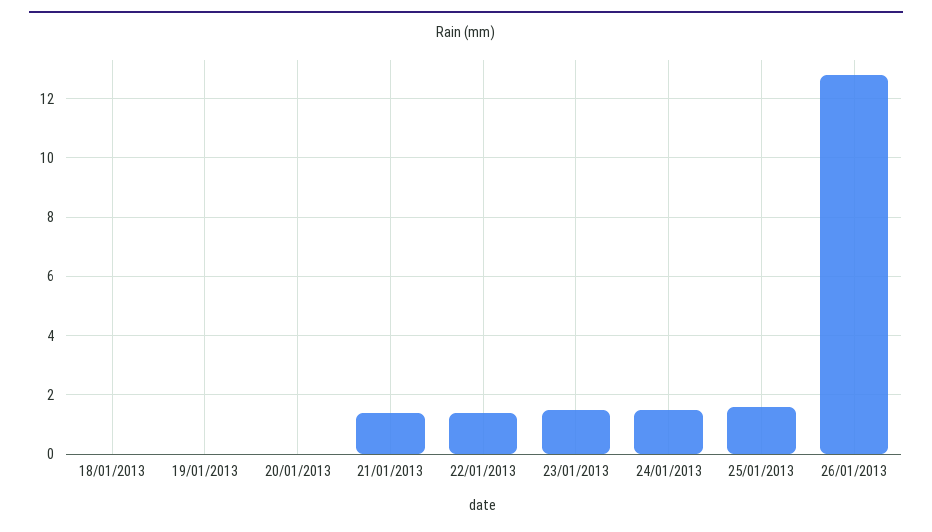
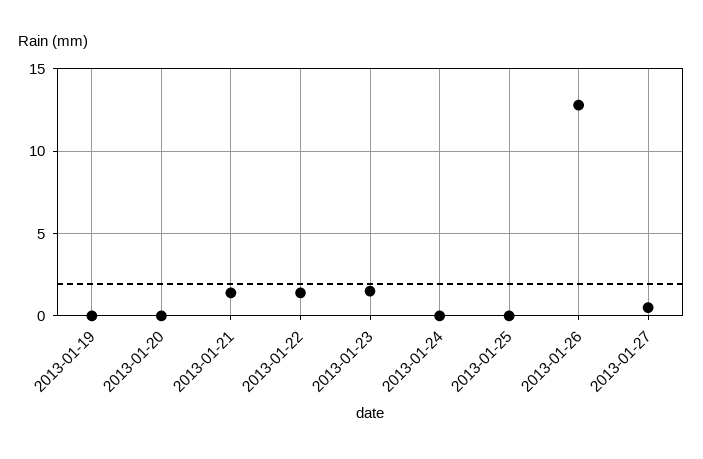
18/01/2013: 0 -> none
24/01/2013: 1.5 -> 0
25/01/2013: 1.5 -> 0
2013-01-27: none -> 0.5

